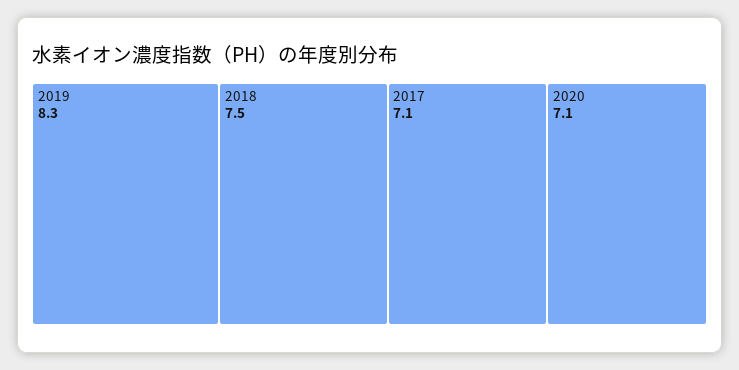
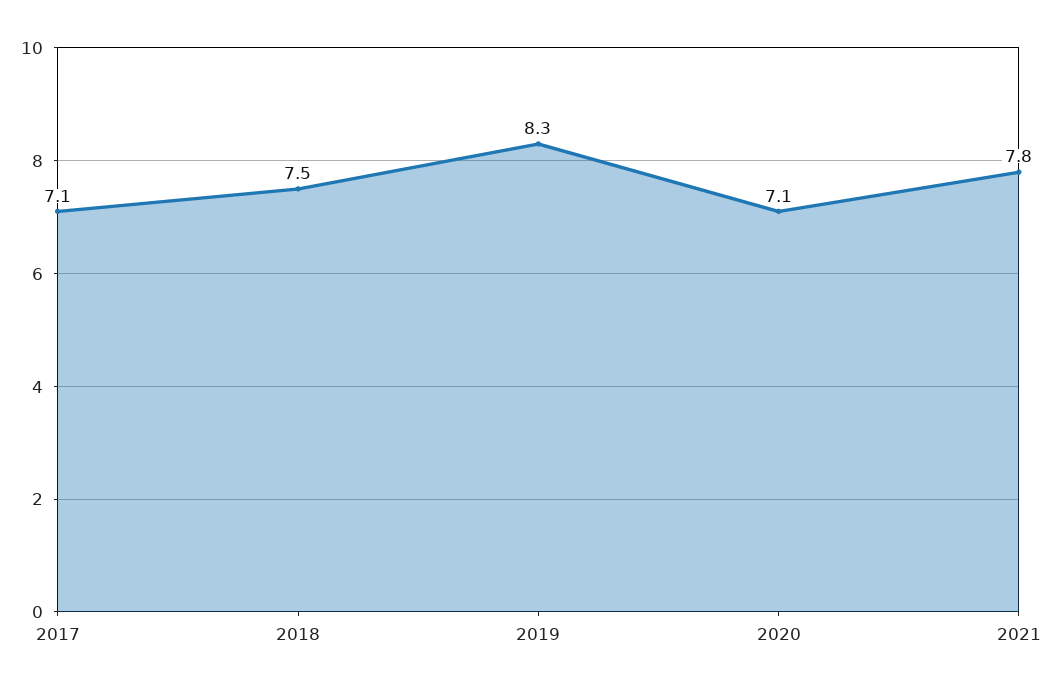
2021: none -> 7.8

